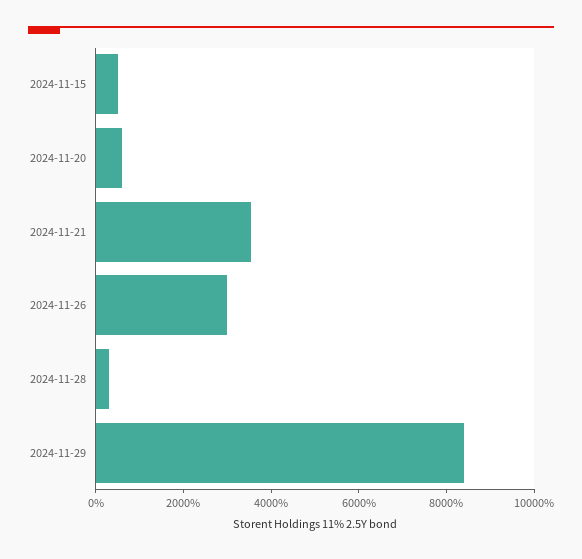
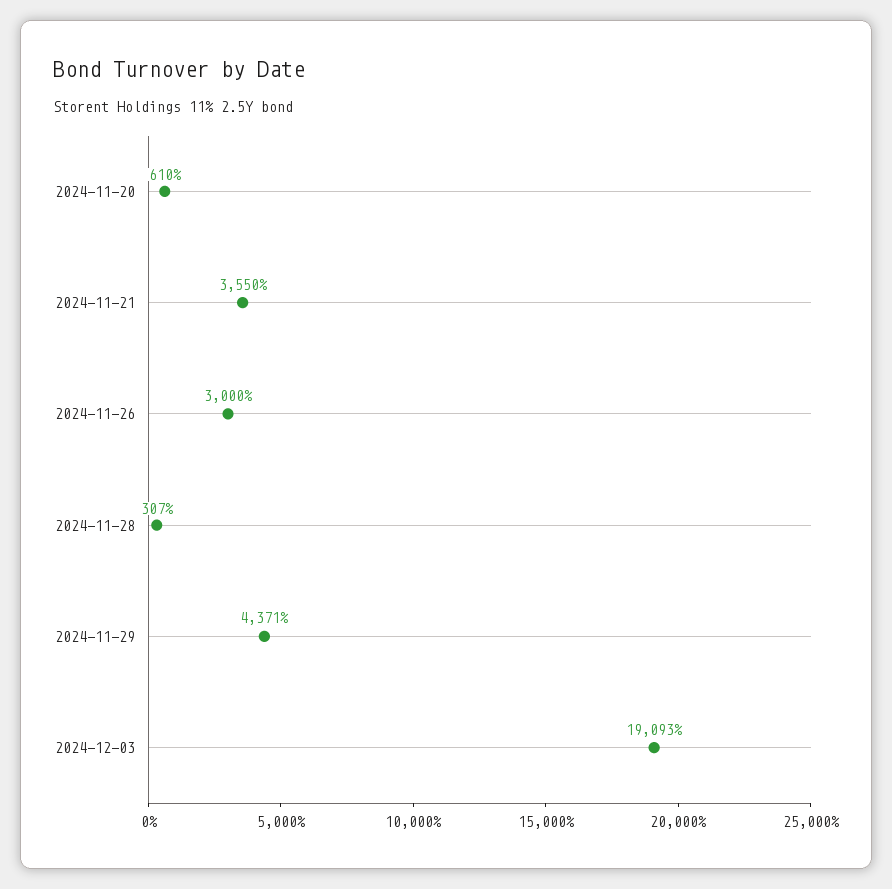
2024-11-15: 500 -> none
2024-11-29: 8500 -> 4371
2024-12-03: none -> 19093

